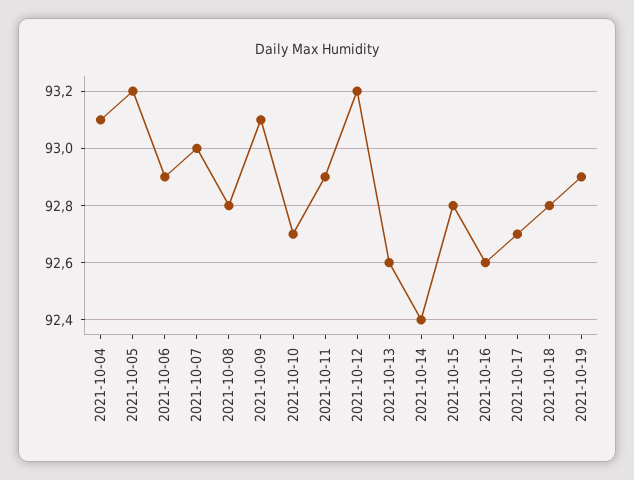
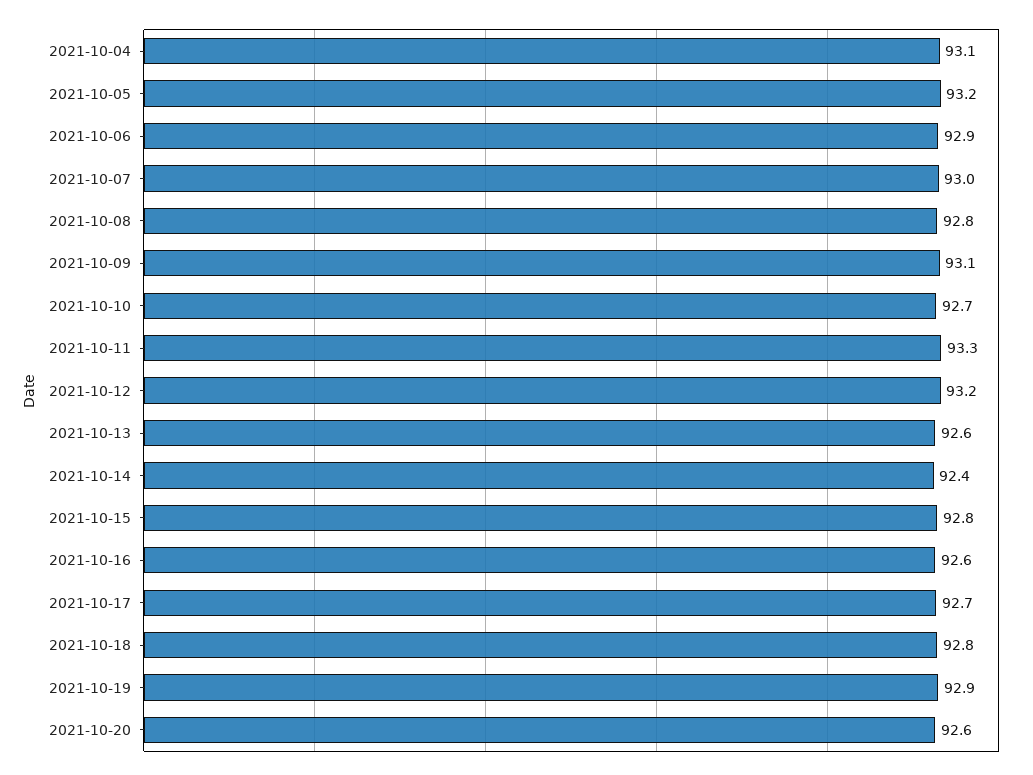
2021-10-11: 92.9 -> 93.3
2021-10-20: none -> 92.6

